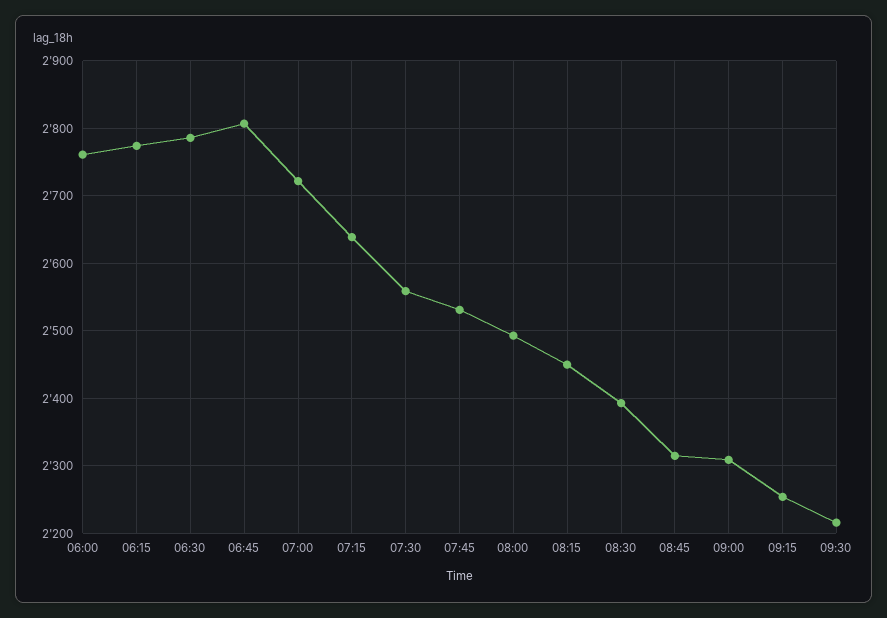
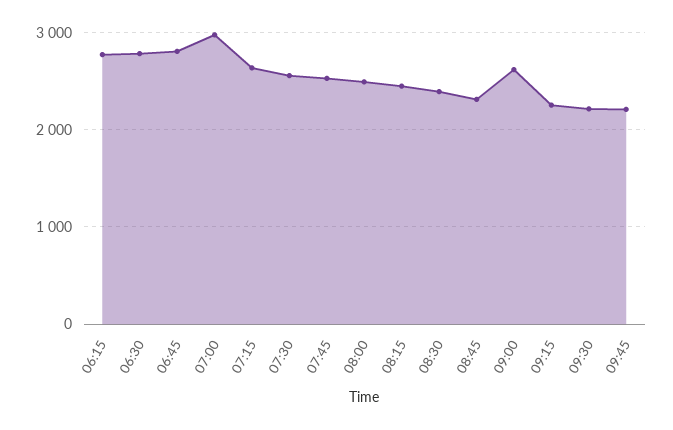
06:00: 2760 -> none
07:00: 2720 -> 3000
09:00: 2310 -> 2600
09:45: none -> 2200

